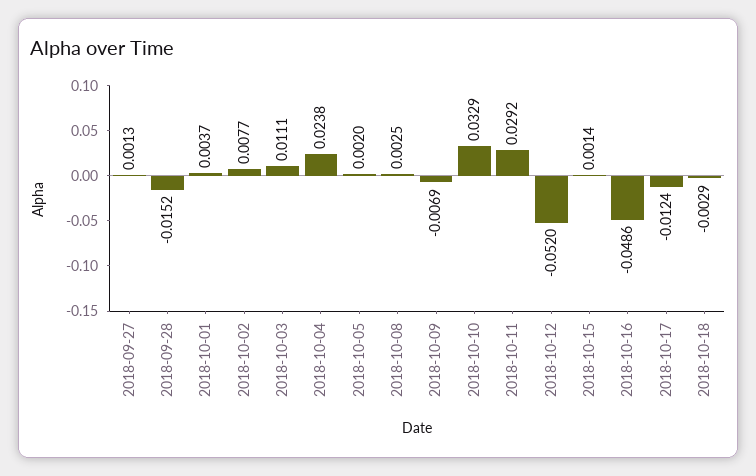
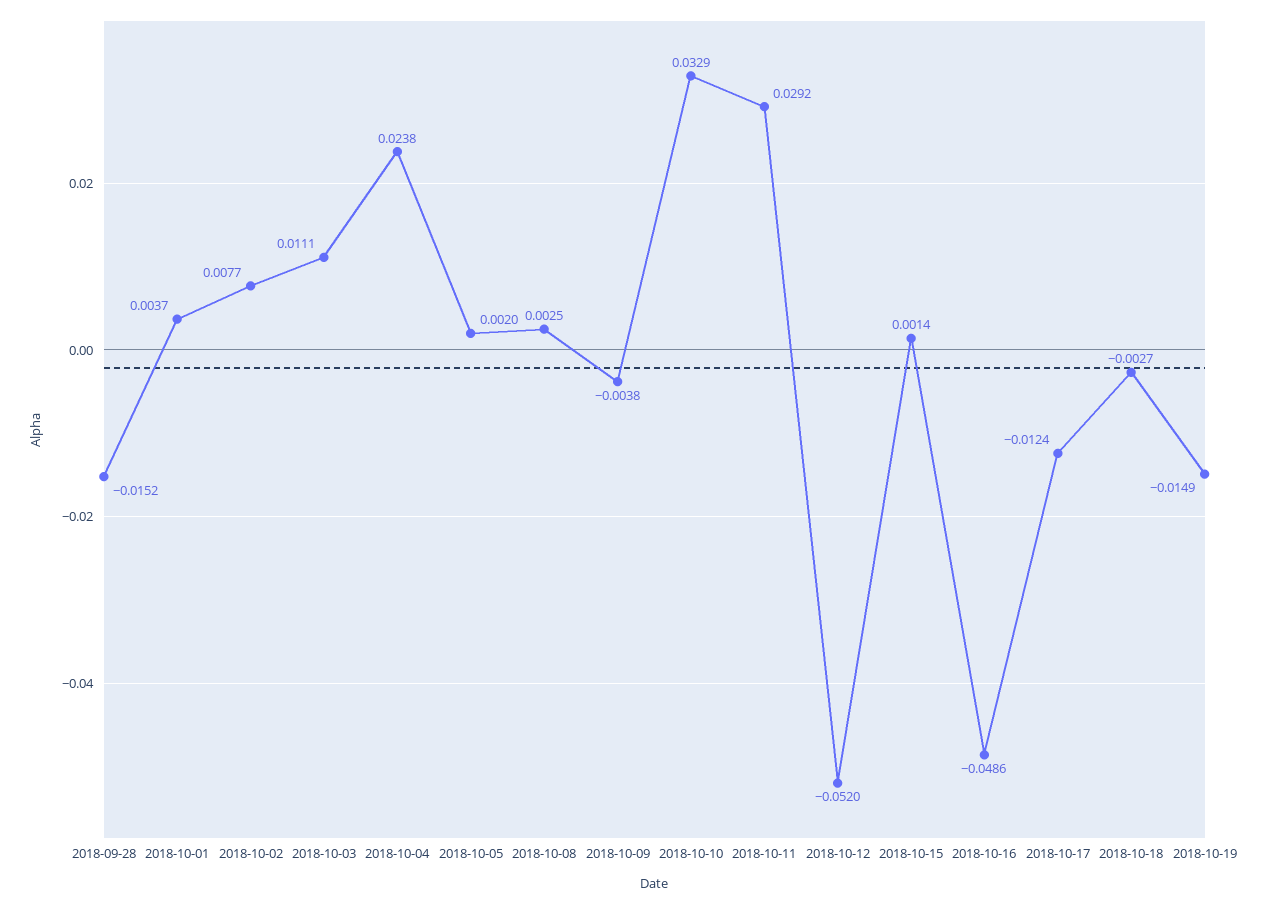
2018-09-27: 0.0013 -> none
2018-10-09: -0.0069 -> -0.0038
2018-10-18: -0.0029 -> -0.0027
2018-10-19: none -> -0.0149

